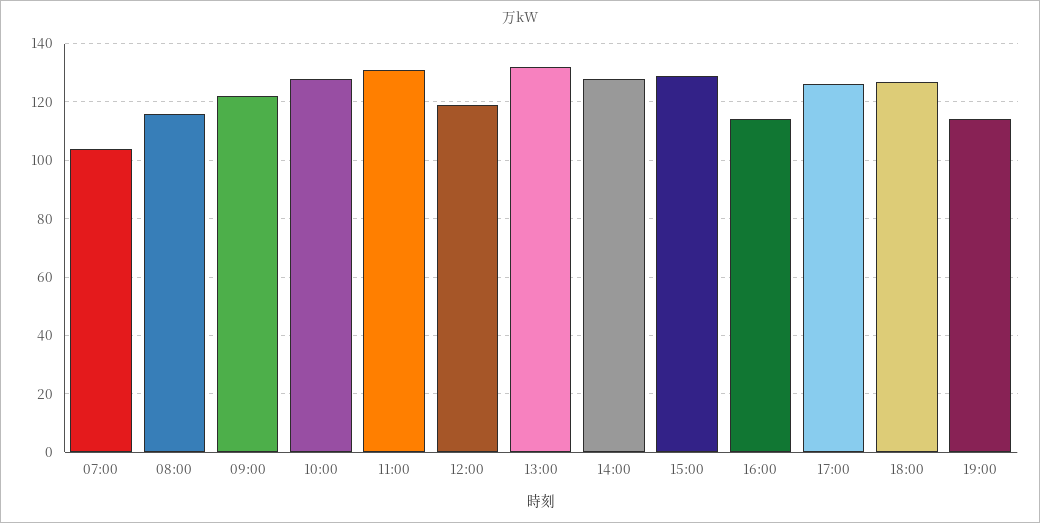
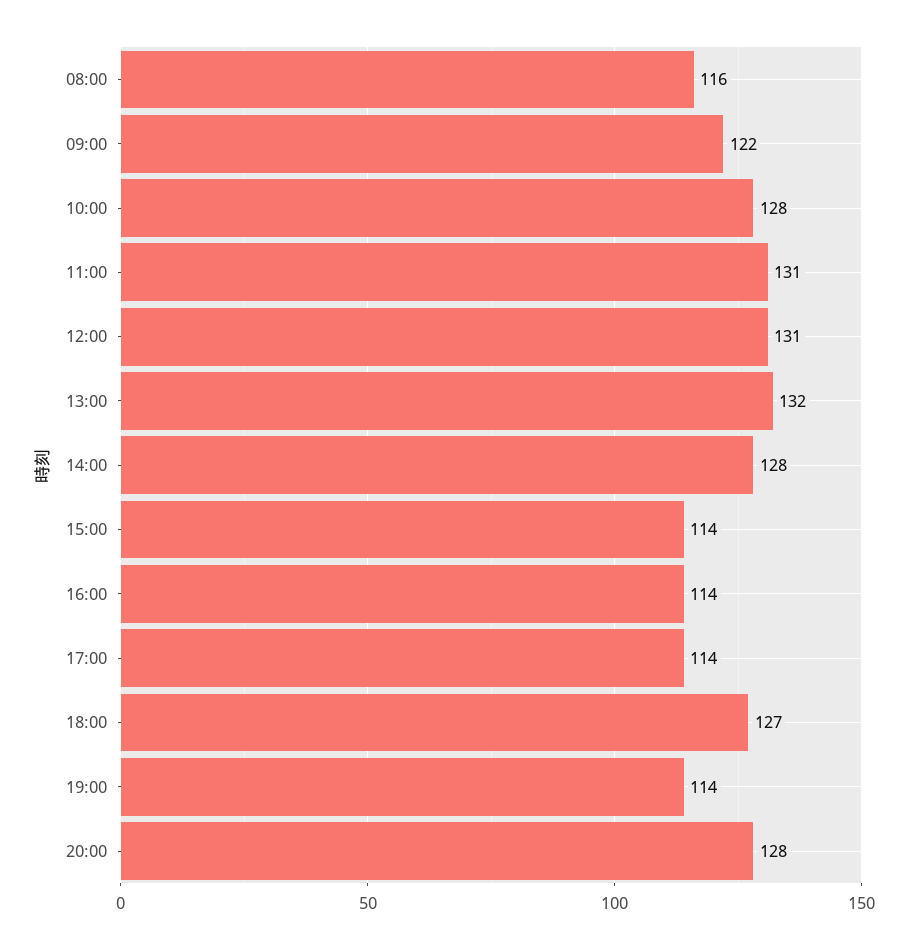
07:00: 105 -> none
12:00: 120 -> 131
15:00: 130 -> 114
17:00: 125 -> 114
20:00: none -> 128

